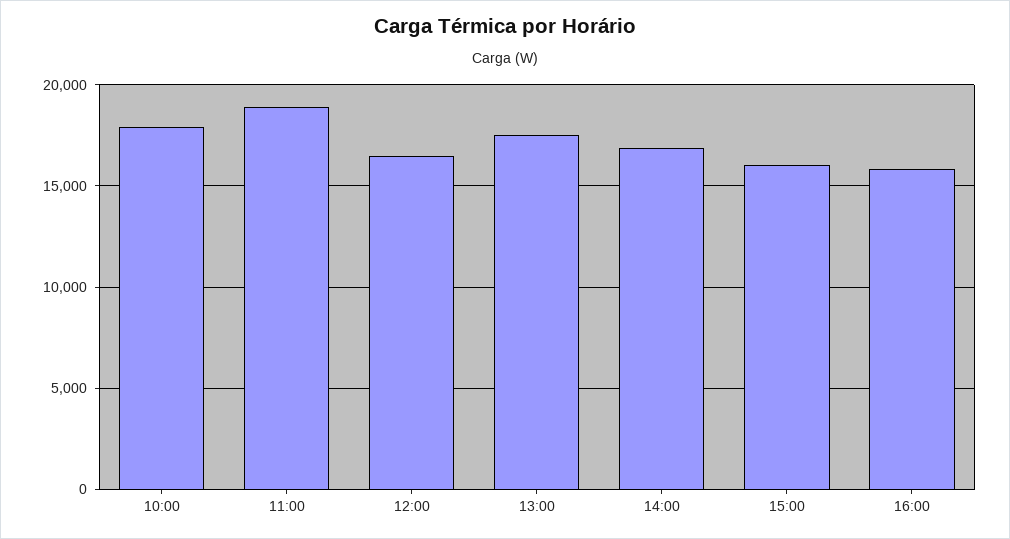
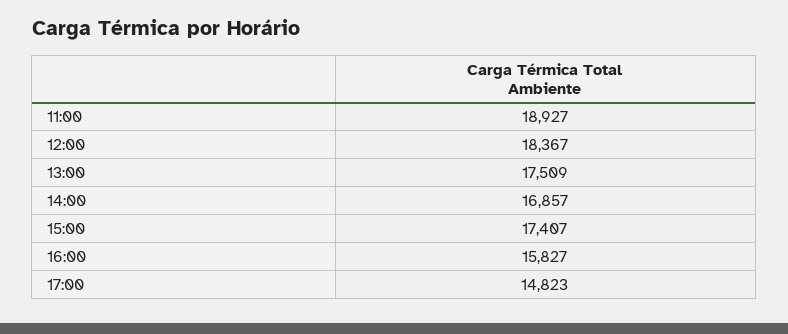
10:00: 18000 -> none
12:00: 16500 -> 18367
15:00: 16000 -> 17407
17:00: none -> 14823

